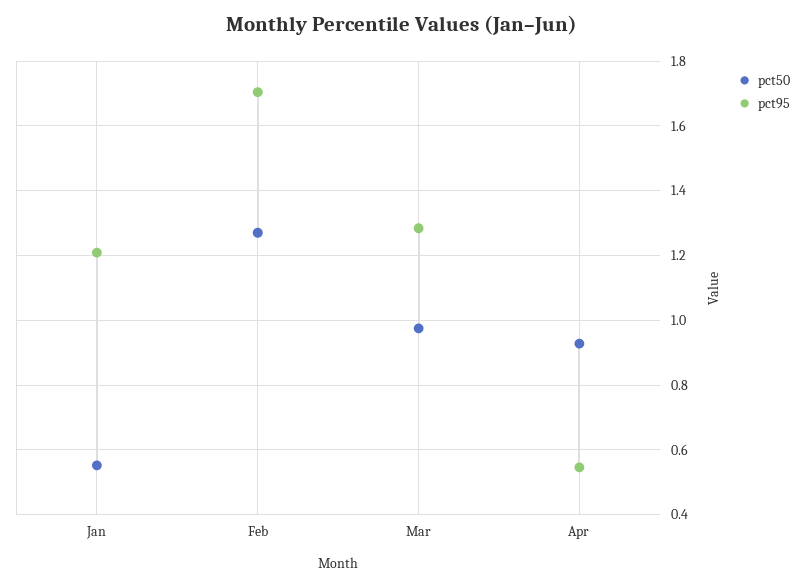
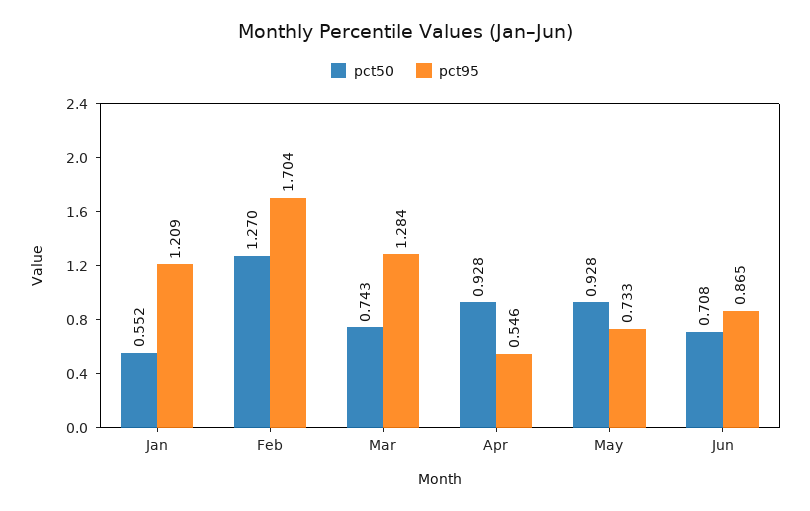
pct50, Mar: 0.98 -> 0.743
pct50, May: none -> 0.928
pct95, May: none -> 0.733
pct50, Jun: none -> 0.708
pct95, Jun: none -> 0.865

